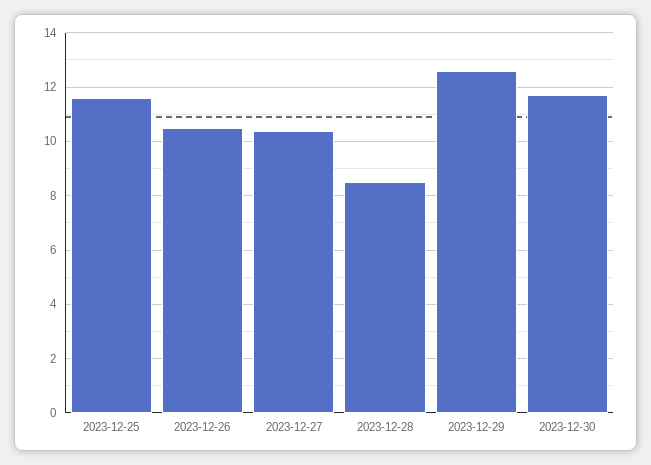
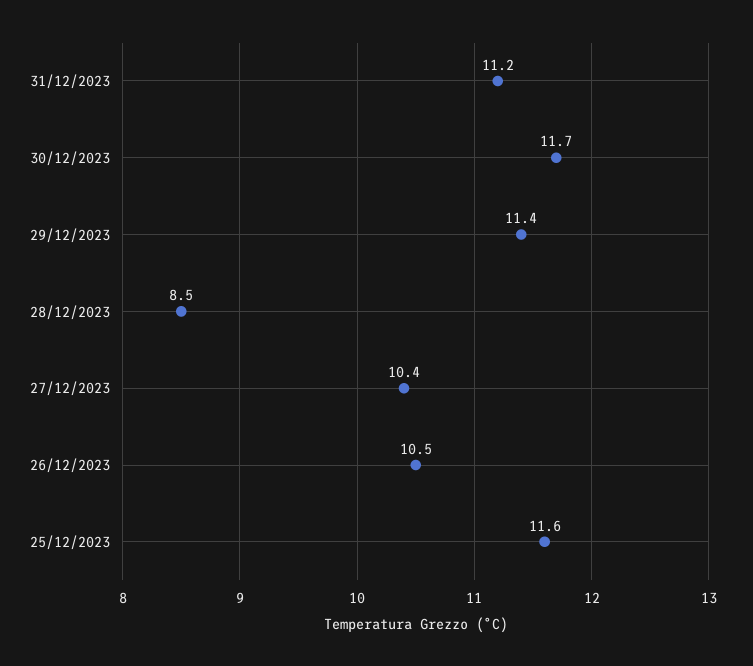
2023-12-29: 12.5 -> 11.4
31/12/2023: none -> 11.2

